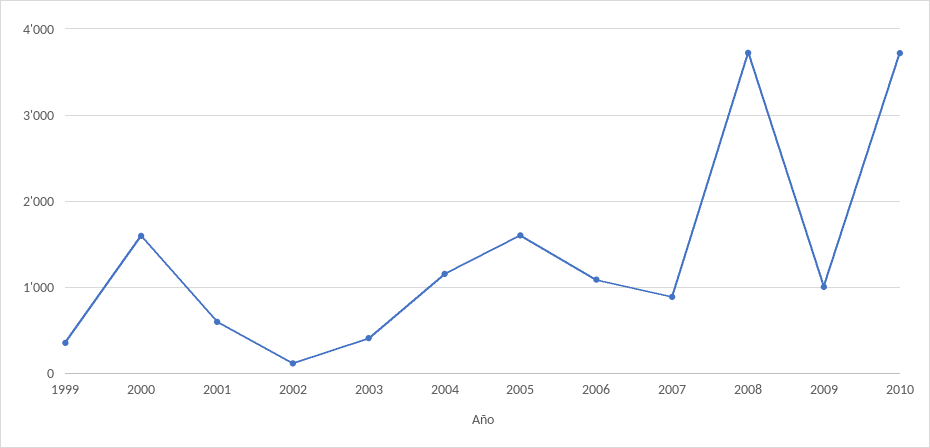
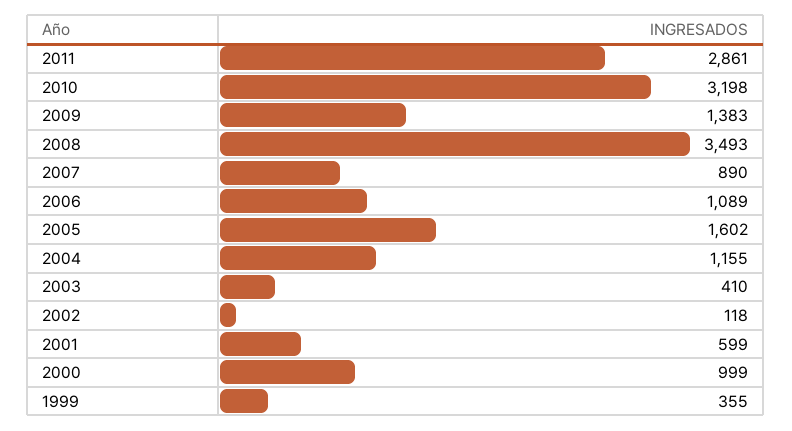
2000: 1600 -> 999
2008: 3700 -> 3493
2009: 1000 -> 1383
2010: 3700 -> 3198
2011: none -> 2861

